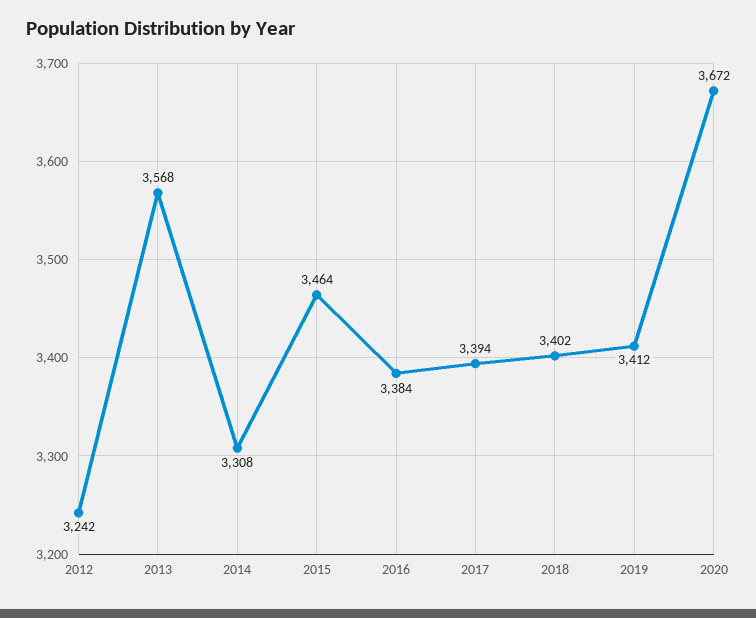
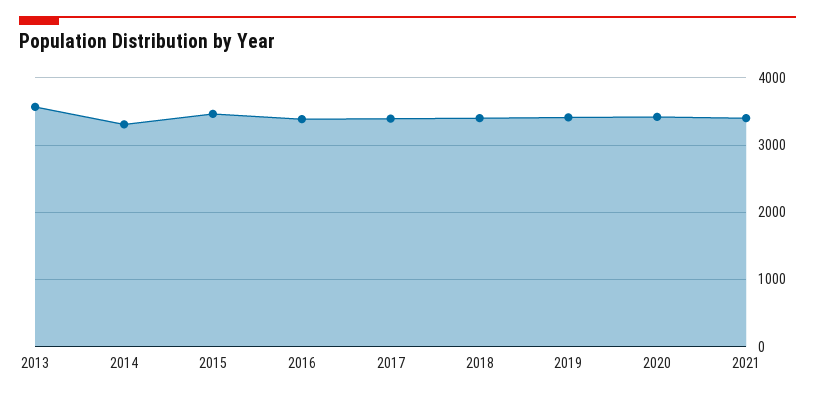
2012: 3242 -> none
2020: 3672 -> 3400
2021: none -> 3400

